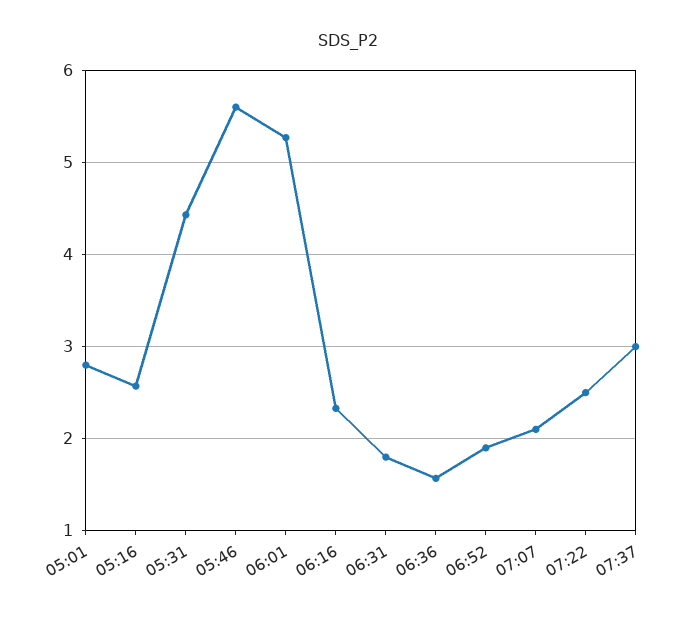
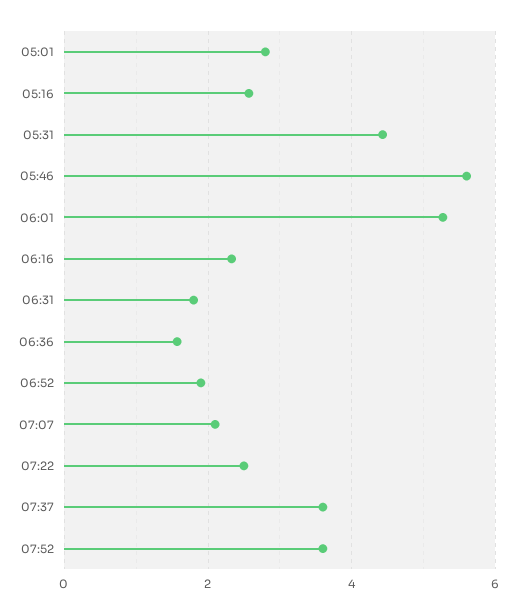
07:37: 3 -> 3.6
07:52: none -> 3.6

